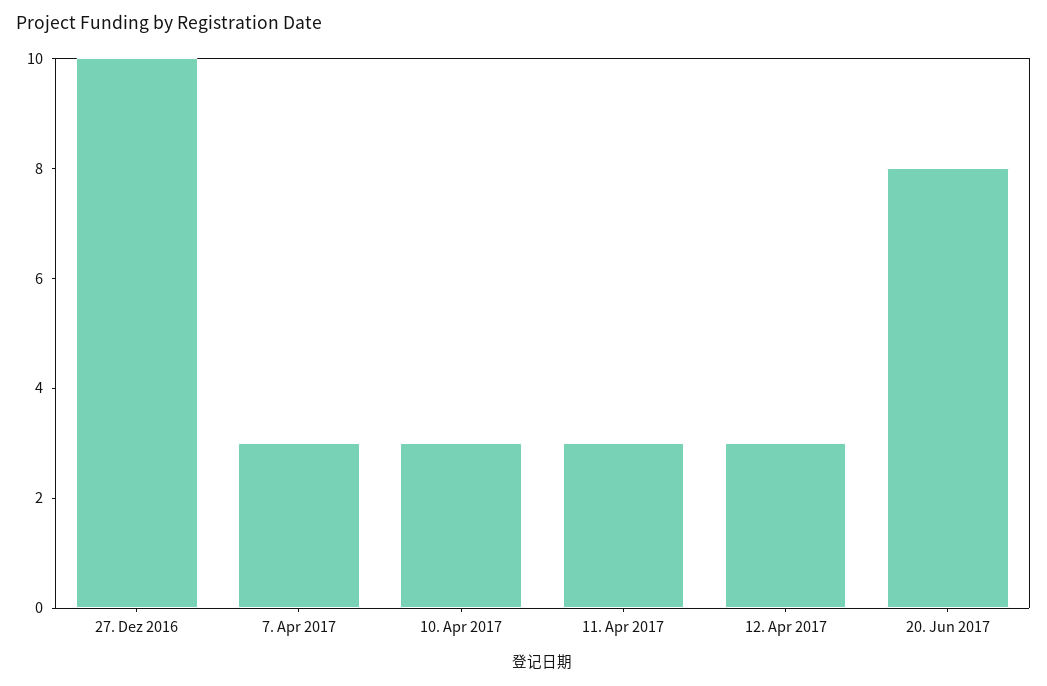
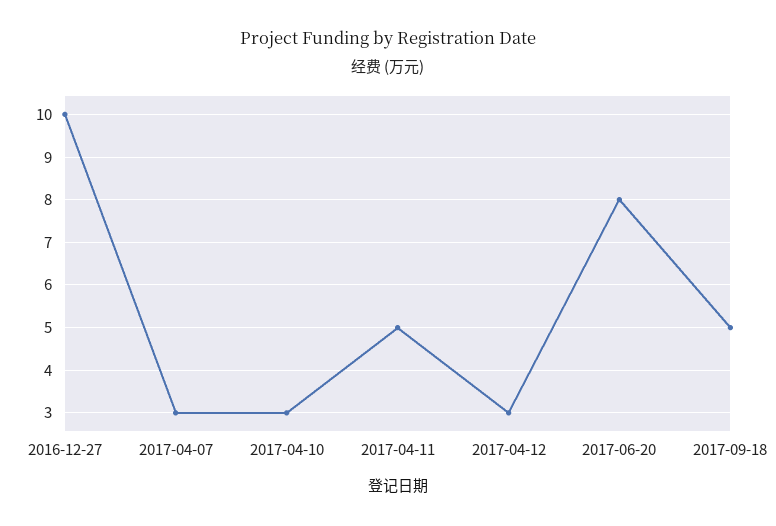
11. Apr 2017: 3 -> 5
2017-09-18: none -> 5

